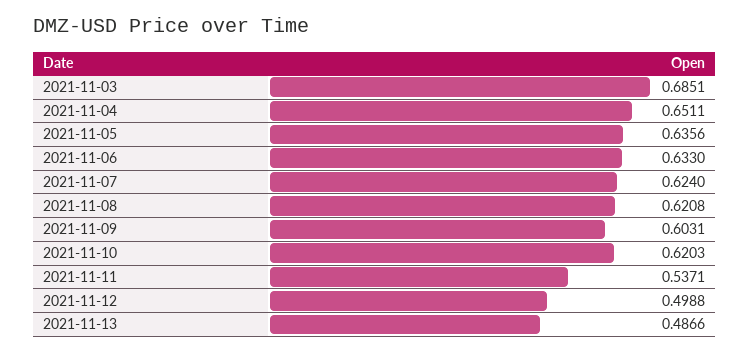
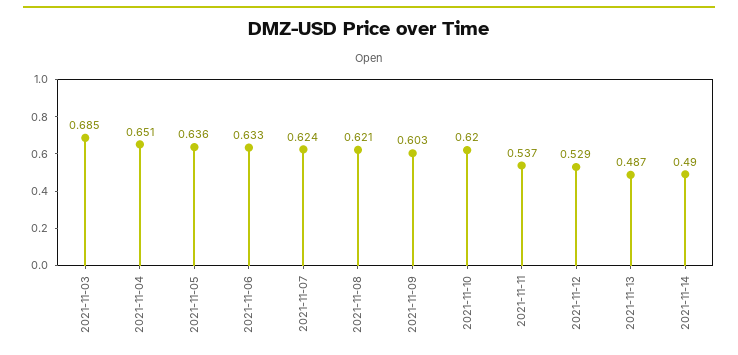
2021-11-12: 0.4988 -> 0.529
2021-11-14: none -> 0.49

